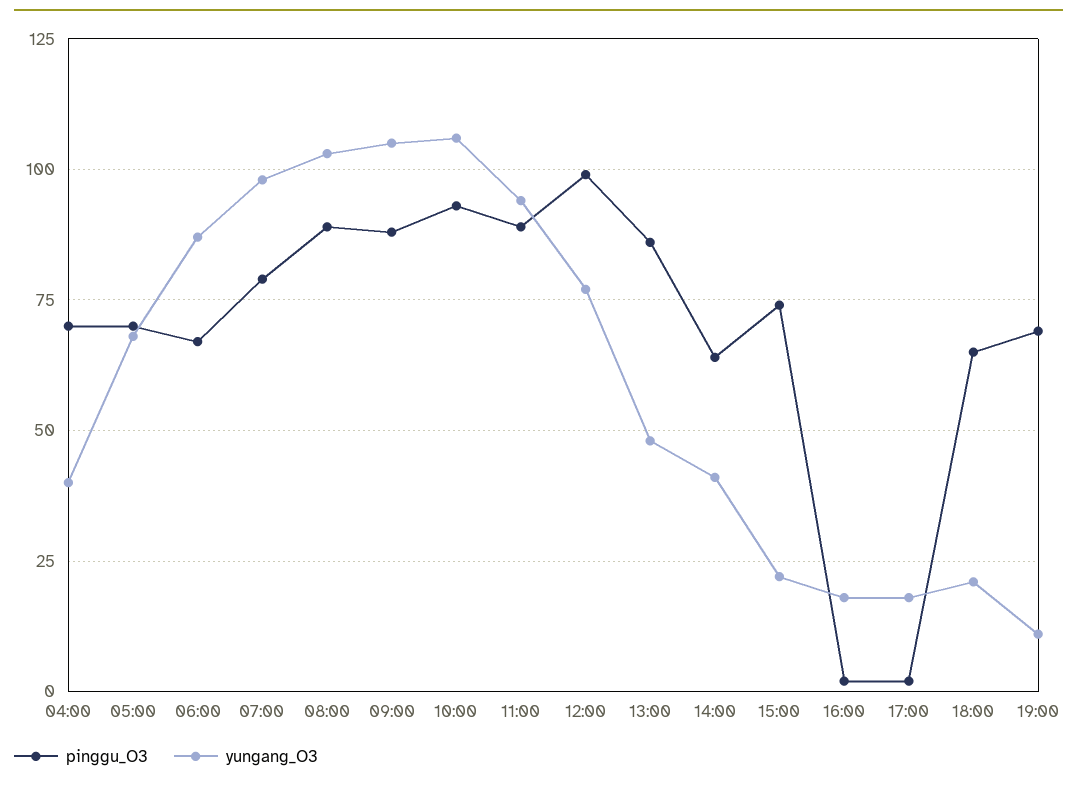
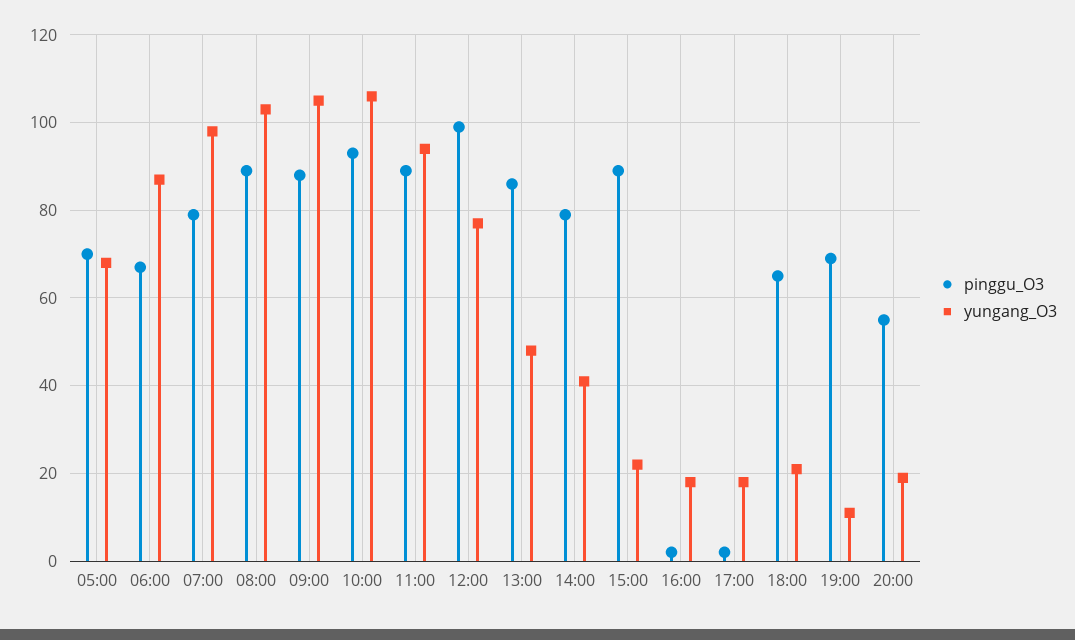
pinggu_O3, 04:00: 70 -> none
yungang_O3, 04:00: 40 -> none
pinggu_O3, 14:00: 65 -> 80
pinggu_O3, 15:00: 75 -> 90
pinggu_O3, 20:00: none -> 55
yungang_O3, 20:00: none -> 20

